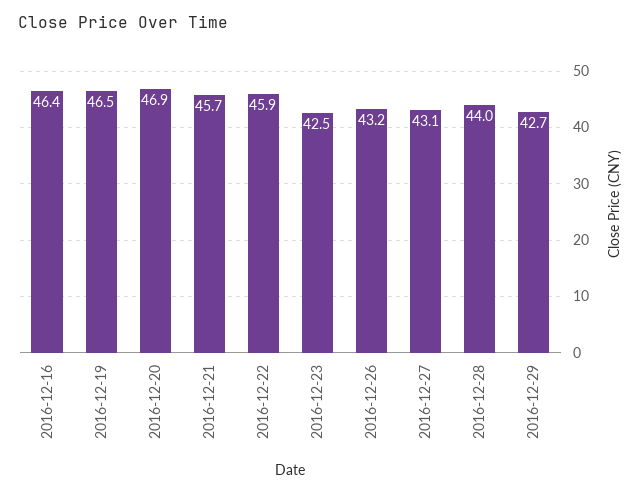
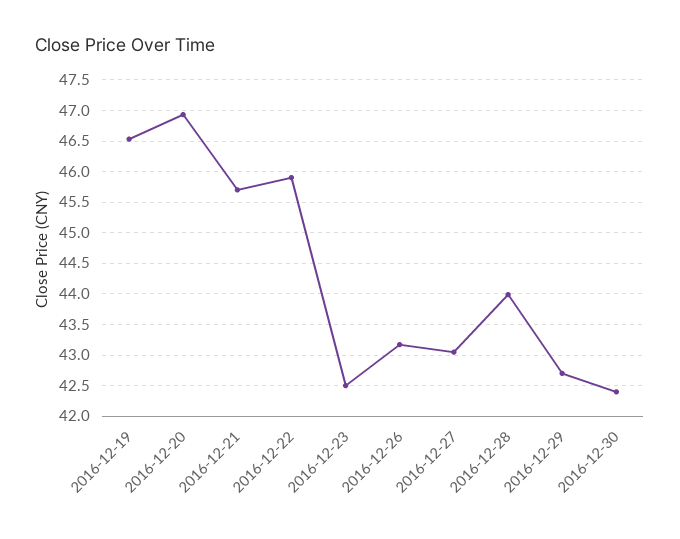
2016-12-16: 46.4 -> none
2016-12-30: none -> 42.4

